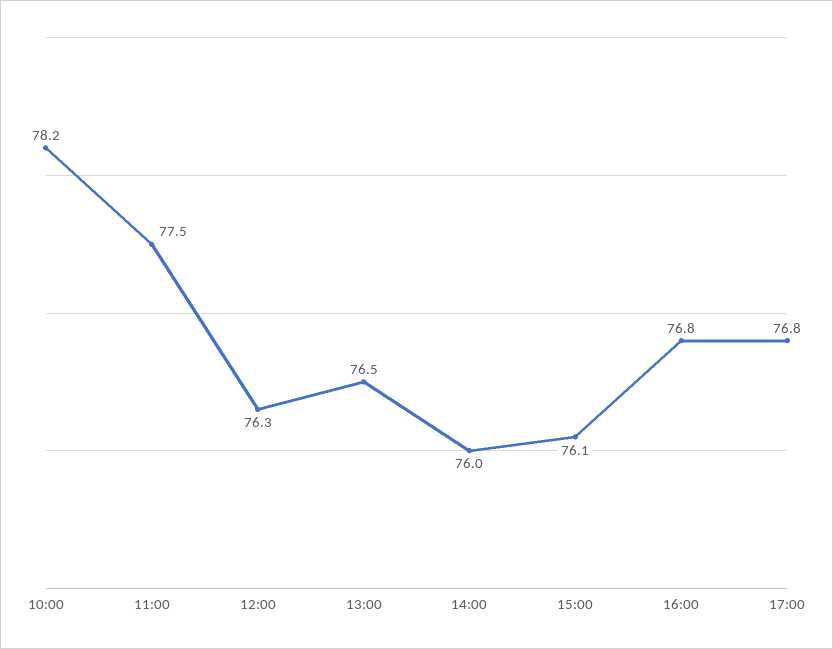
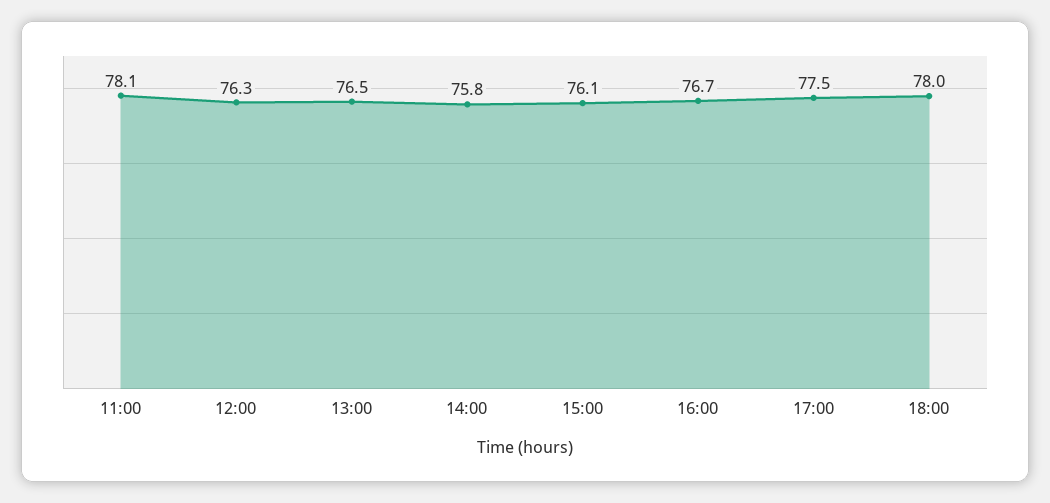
10:00: 78.2 -> none
11:00: 77.5 -> 78.1
14:00: 76 -> 75.8
16:00: 76.8 -> 76.7
17:00: 76.8 -> 77.5
18:00: none -> 78

